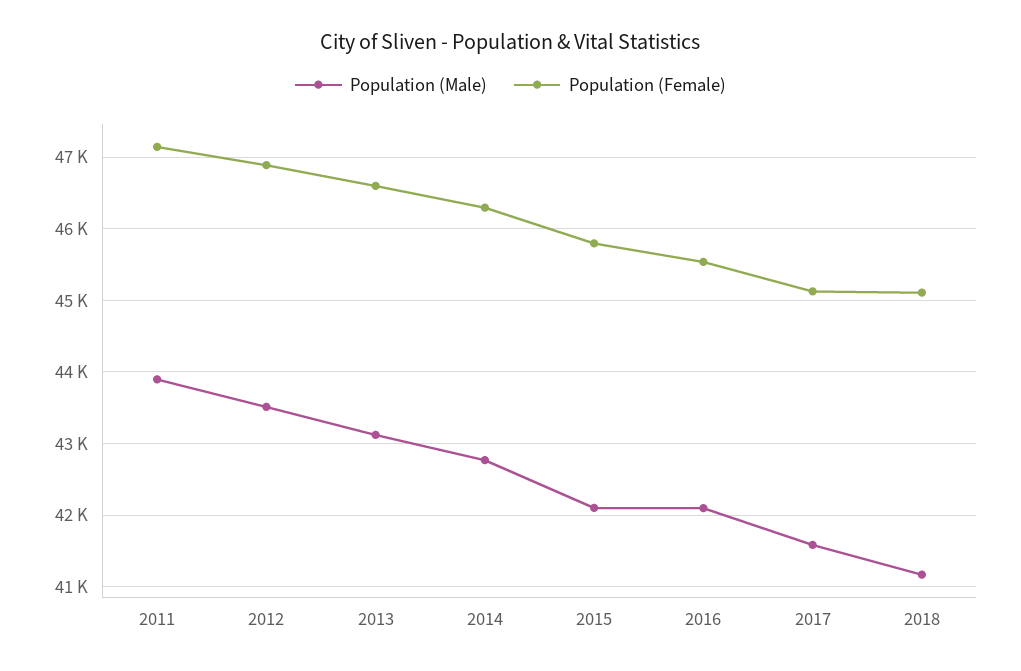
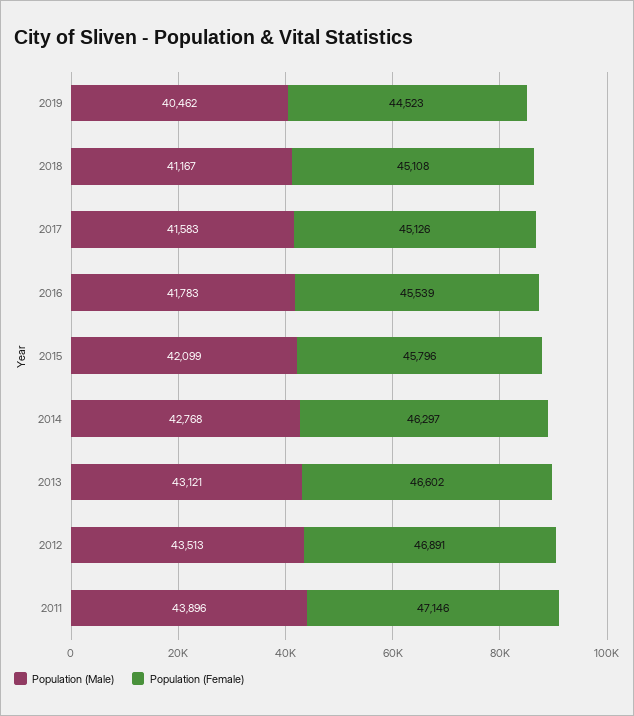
Population (Male), 2016: 42100 -> 41783
Population (Male), 2019: none -> 40462
Population (Female), 2019: none -> 44523

